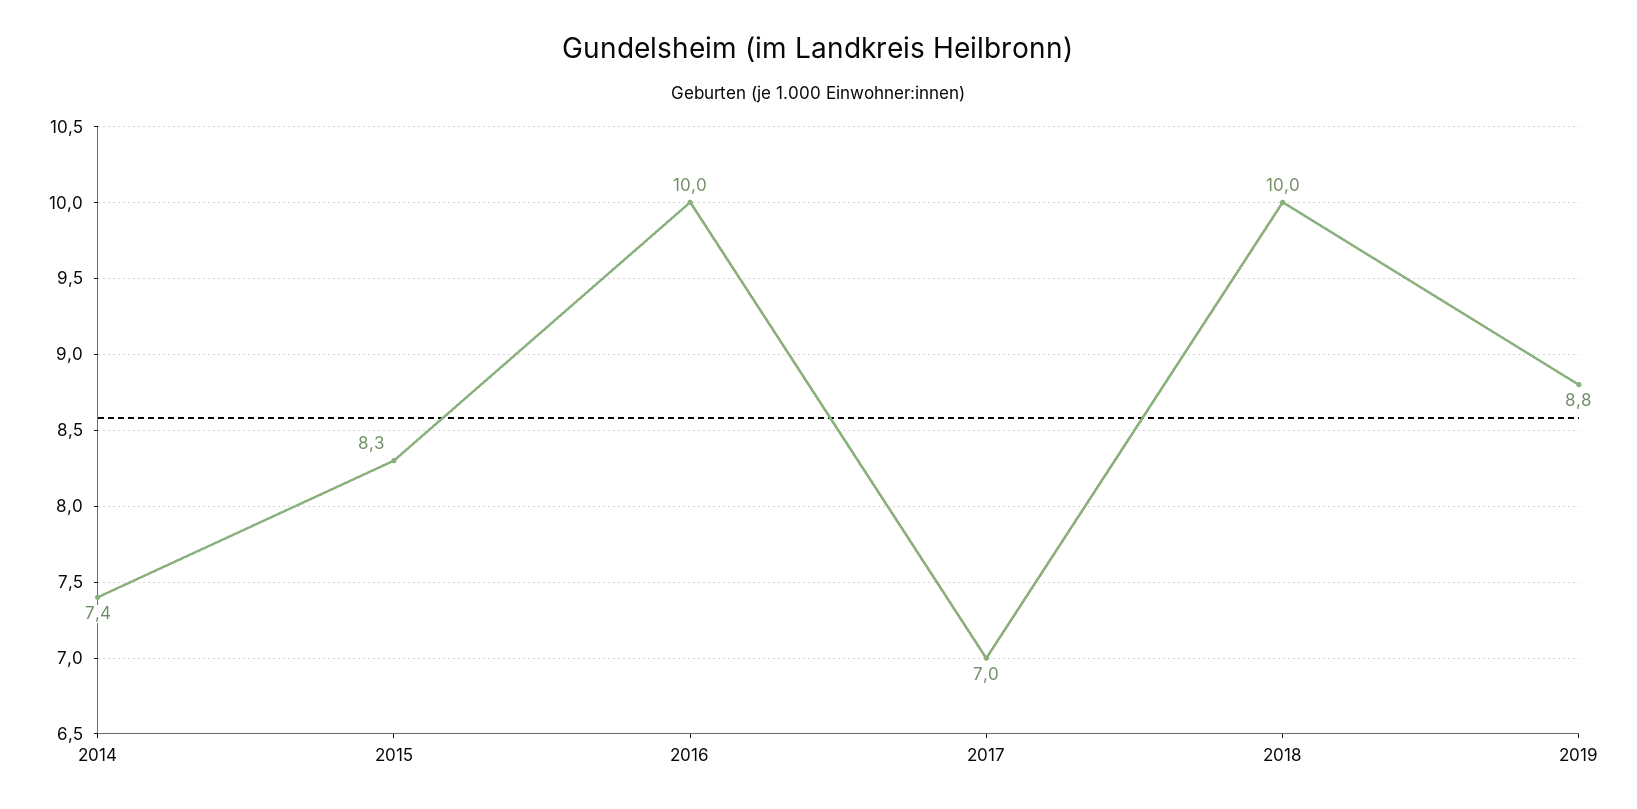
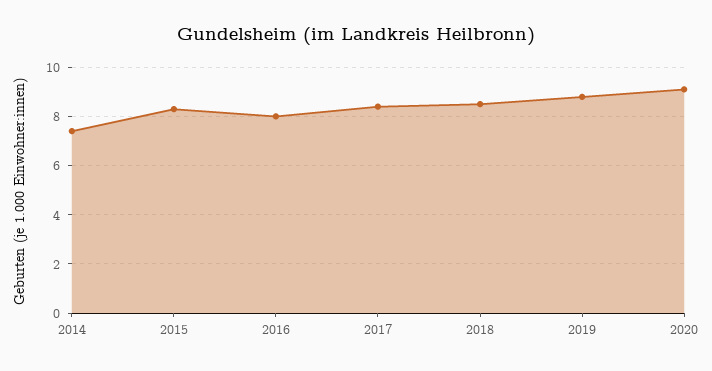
2016: 10 -> 8
2017: 7 -> 8.5
2018: 10 -> 8.5
2020: none -> 9

